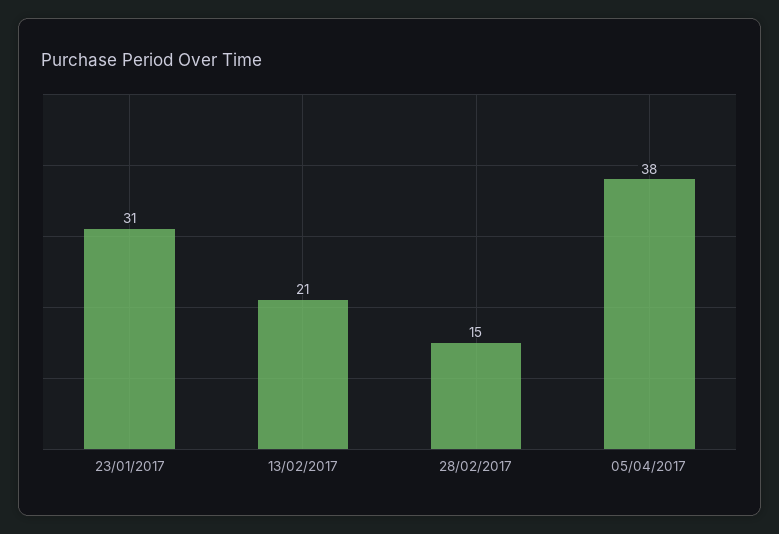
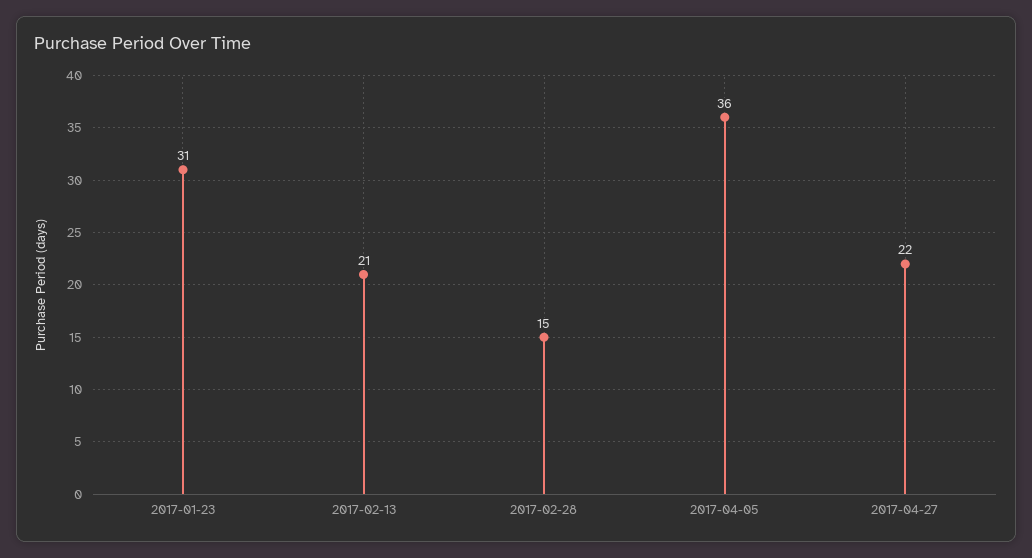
05/04/2017: 38 -> 36
2017-04-27: none -> 22

